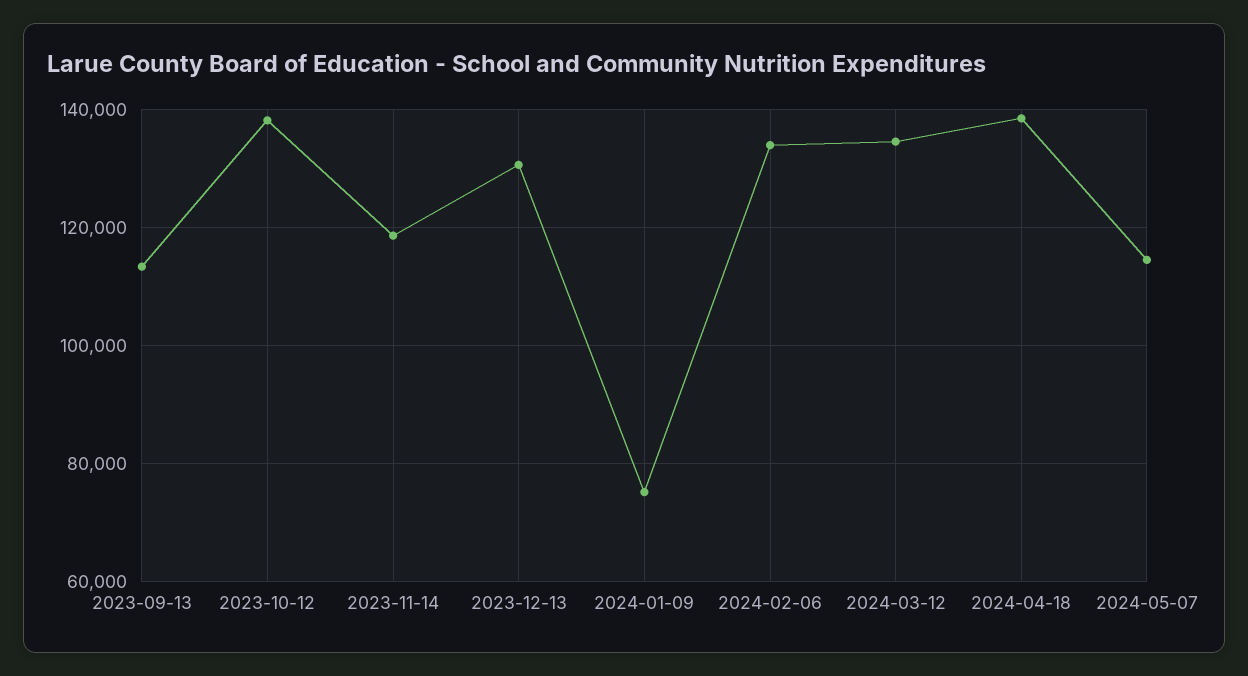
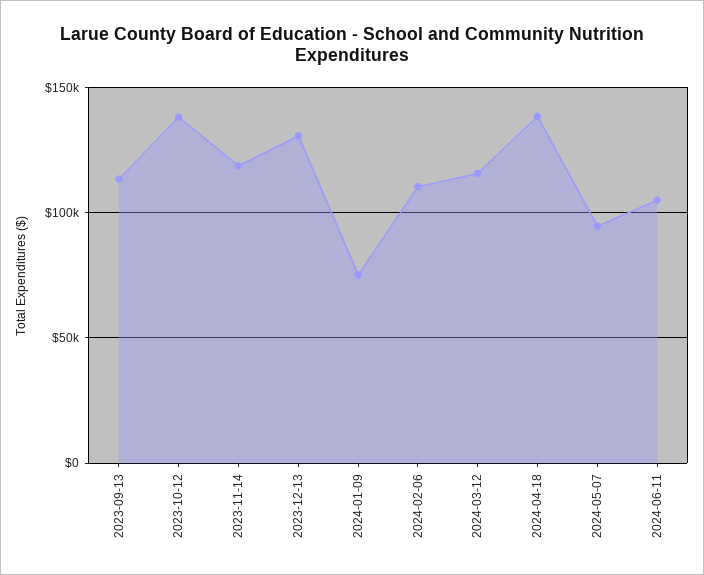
2024-02-06: 134000 -> 110000
2024-03-12: 134000 -> 115000
2024-05-07: 114000 -> 95000
2024-06-11: none -> 105000

